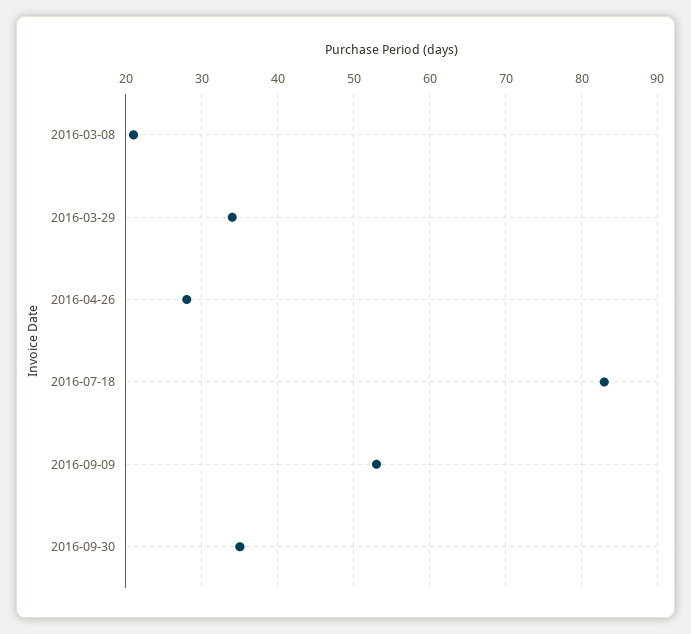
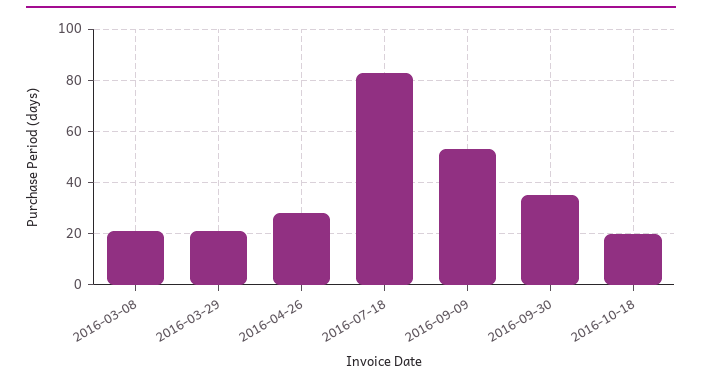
2016-03-29: 34 -> 20
2016-10-18: none -> 20

